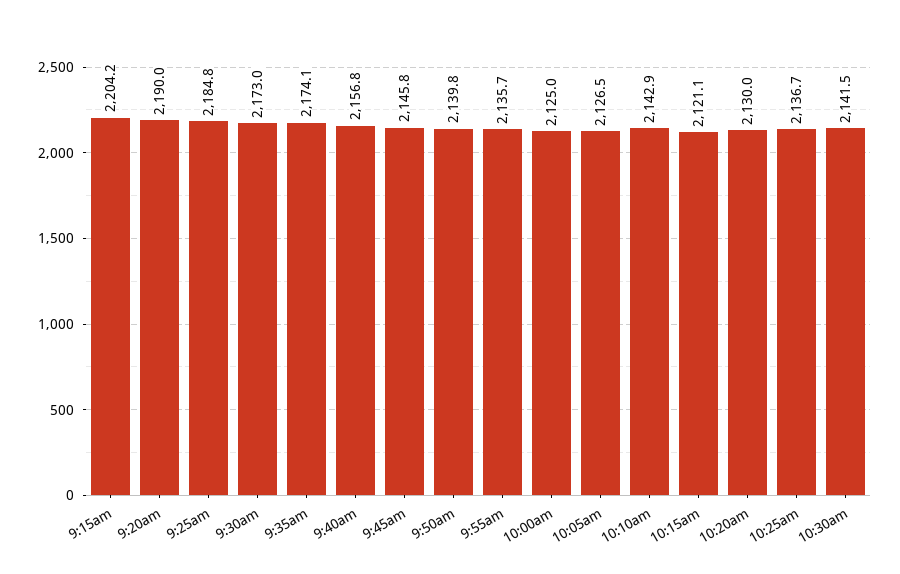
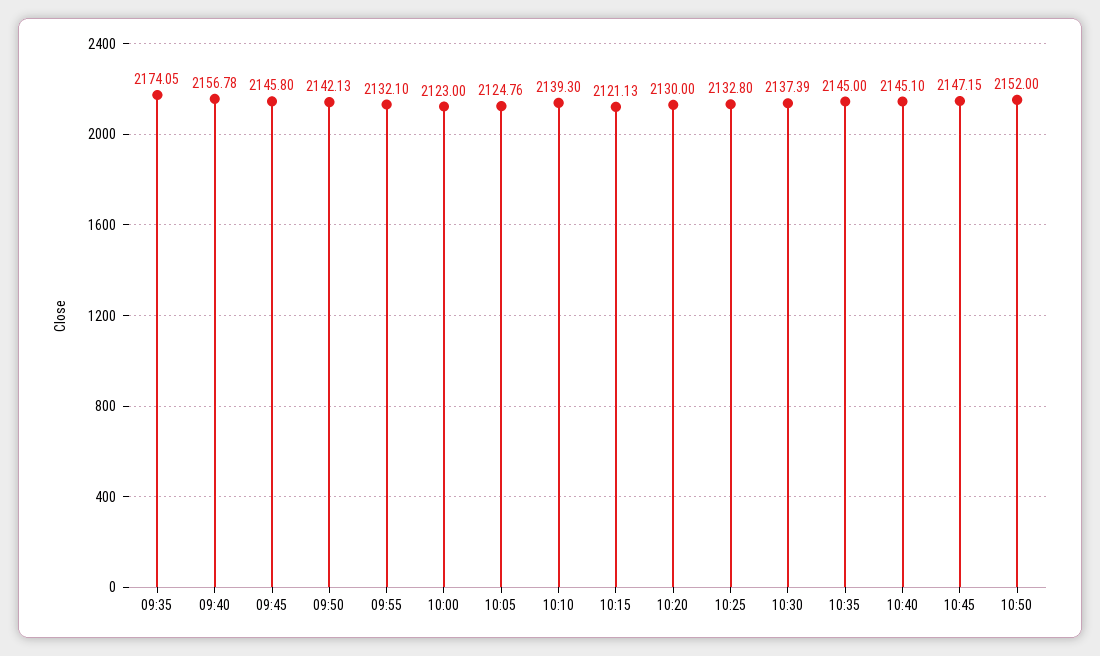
9:15am: 2204.2 -> none
9:20am: 2190 -> none
9:25am: 2184.8 -> none
9:30am: 2173 -> none
9:50am: 2139.8 -> 2142.13
9:55am: 2135.7 -> 2132.1
10:00am: 2125 -> 2123
10:05am: 2126.5 -> 2124.76
10:10am: 2142.9 -> 2139.3
10:25am: 2136.7 -> 2132.8
10:30am: 2141.5 -> 2137.39
10:35: none -> 2145
10:40: none -> 2145.1
10:45: none -> 2147.15
10:50: none -> 2152

